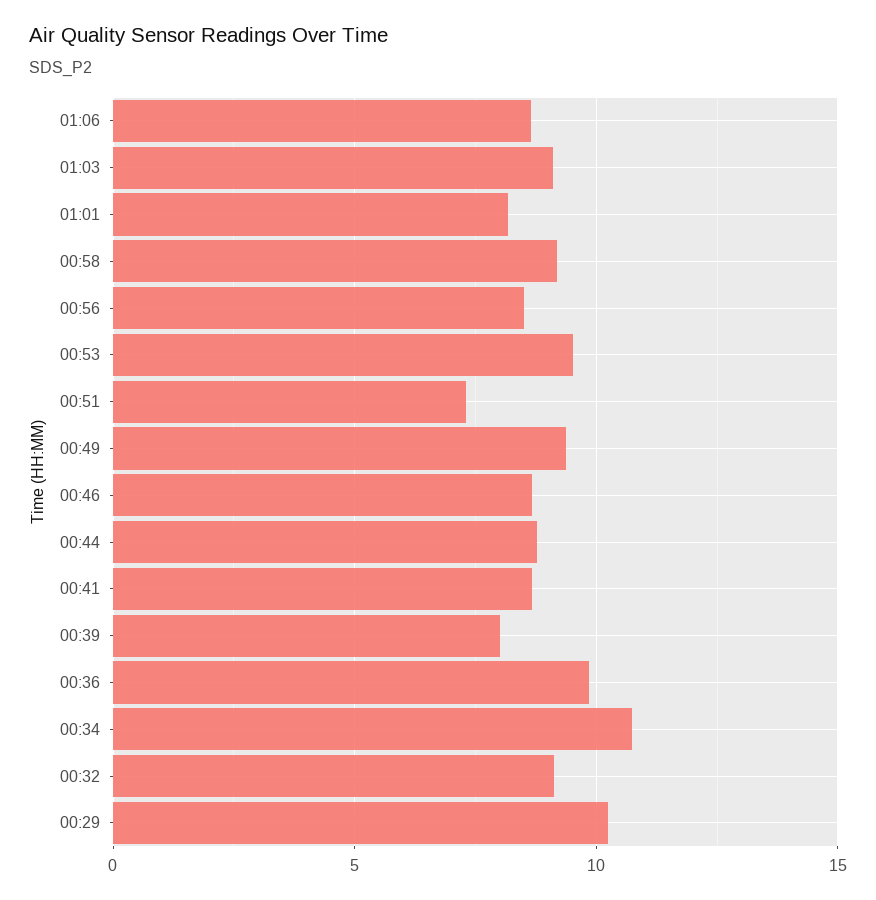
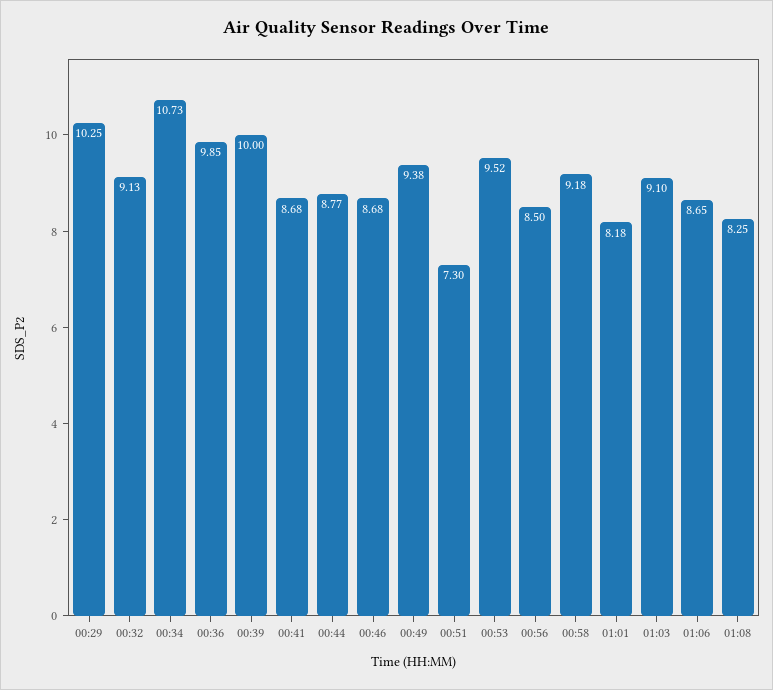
00:39: 8 -> 10
01:08: none -> 8.25

